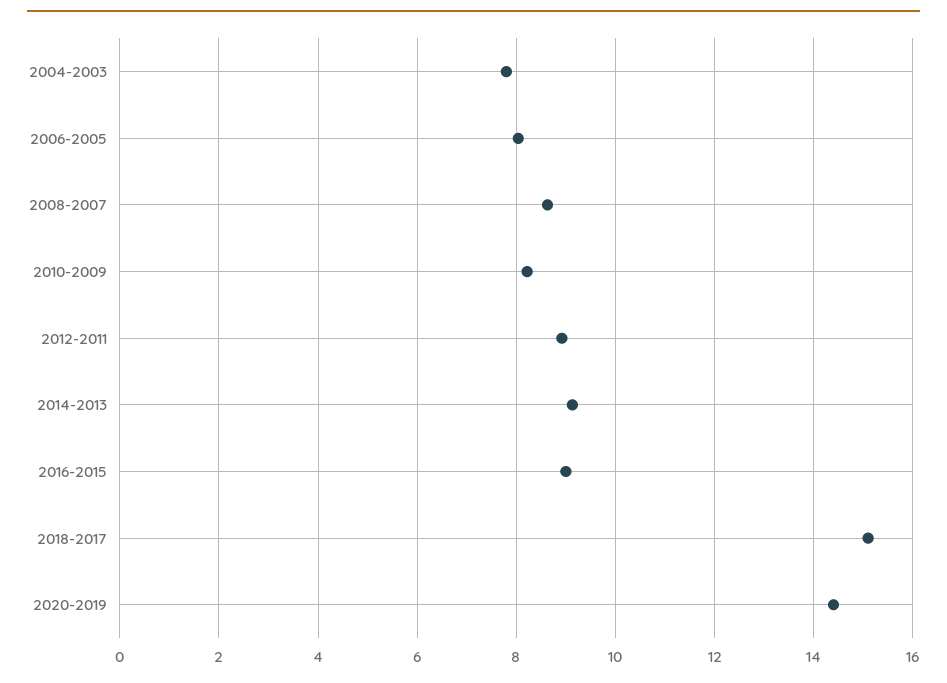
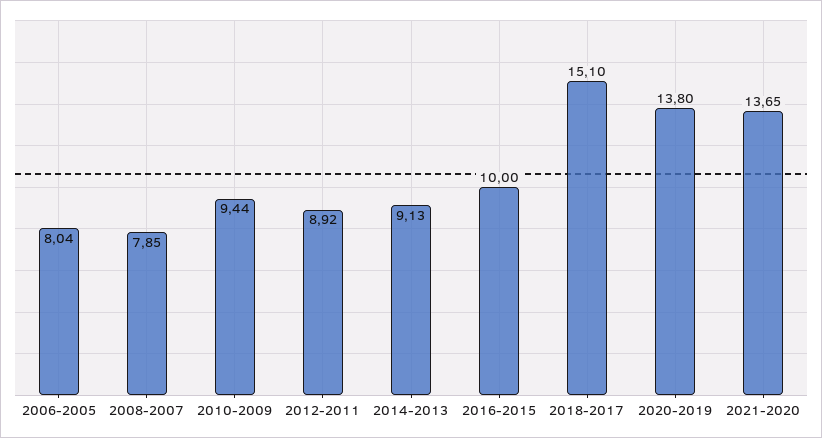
2004-2003: 7.8 -> none
2008-2007: 8.6 -> 7.85
2010-2009: 8.2 -> 9.44
2016-2015: 9 -> 10
2020-2019: 14.4 -> 13.8
2021-2020: none -> 13.65

